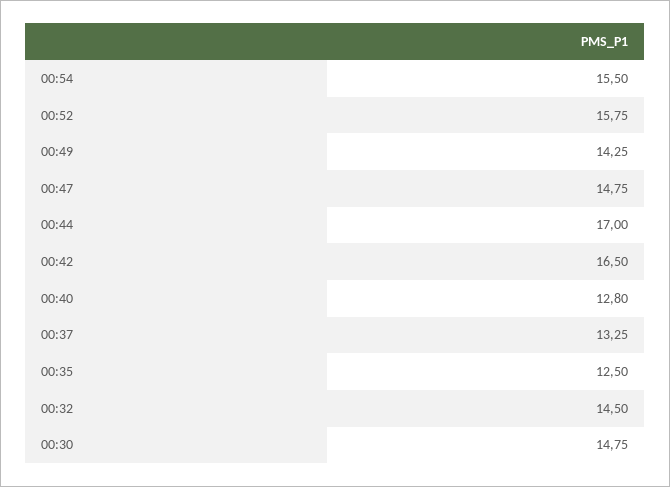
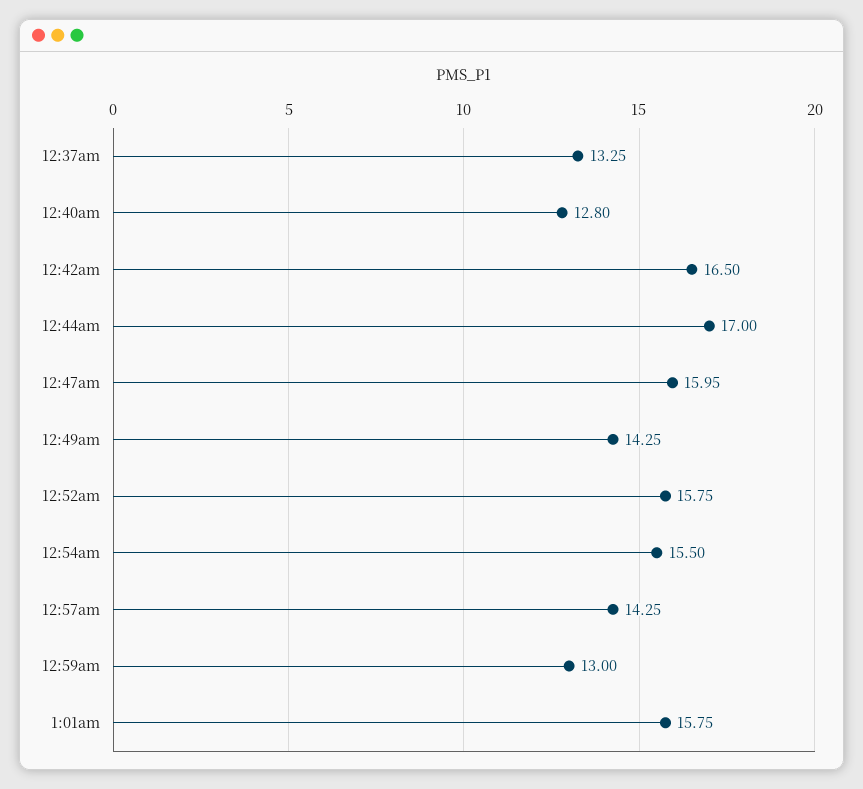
00:47: 14.75 -> 15.95
00:35: 12.5 -> none
00:32: 14.5 -> none
00:30: 14.75 -> none
12:57am: none -> 14.25
12:59am: none -> 13
1:01am: none -> 15.75

